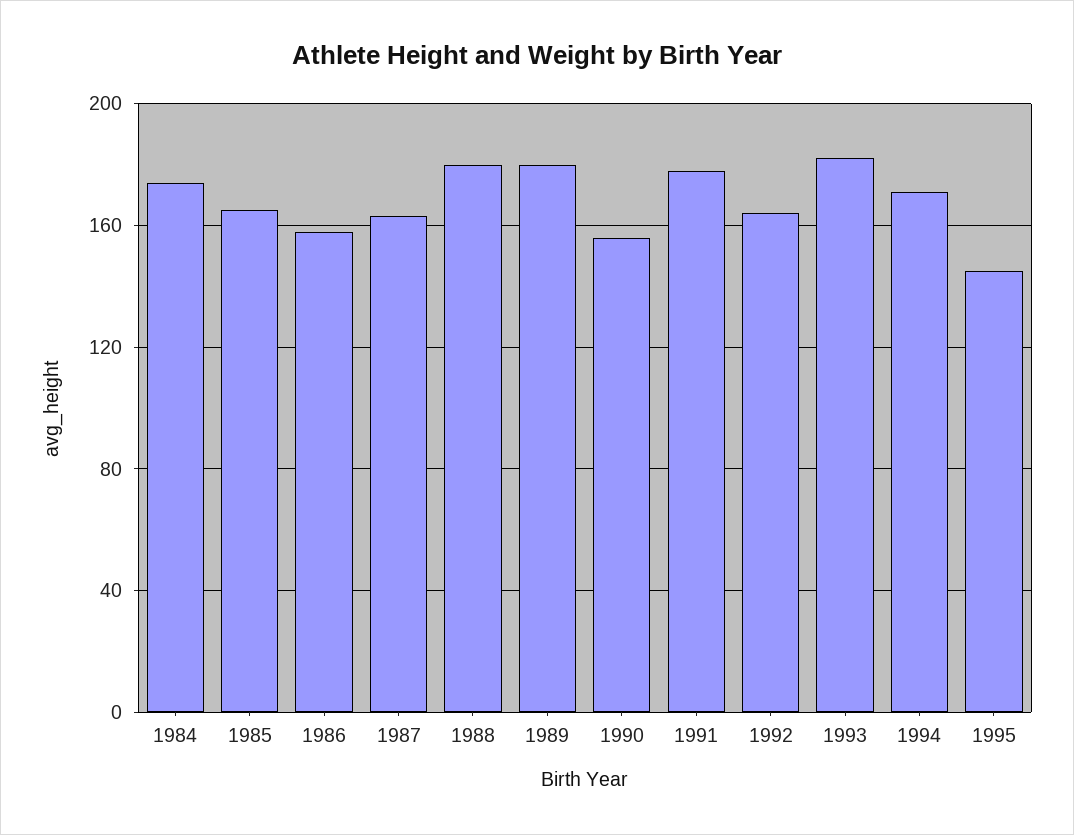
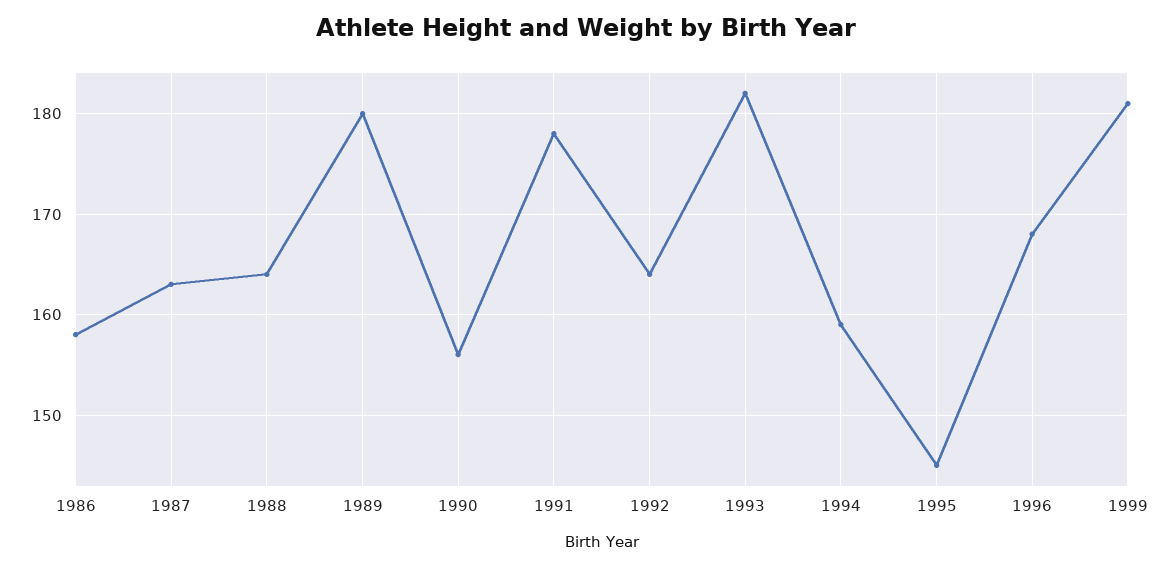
1984: 175 -> none
1985: 165 -> none
1988: 180 -> 164
1994: 170 -> 159
1996: none -> 168
1999: none -> 181

